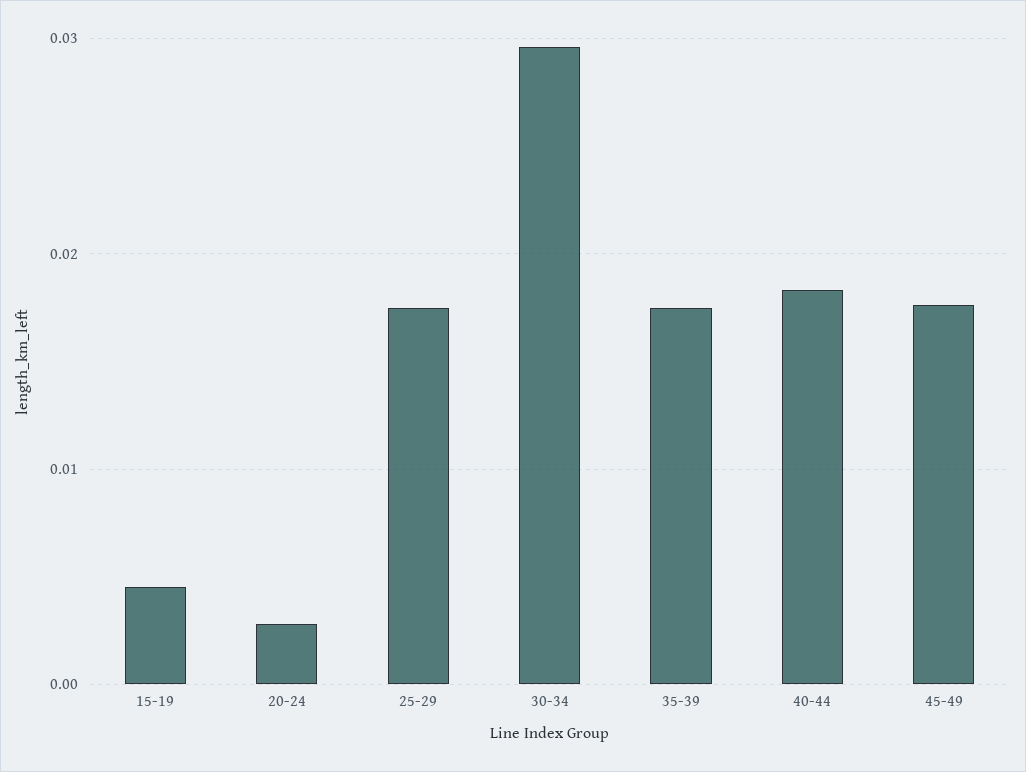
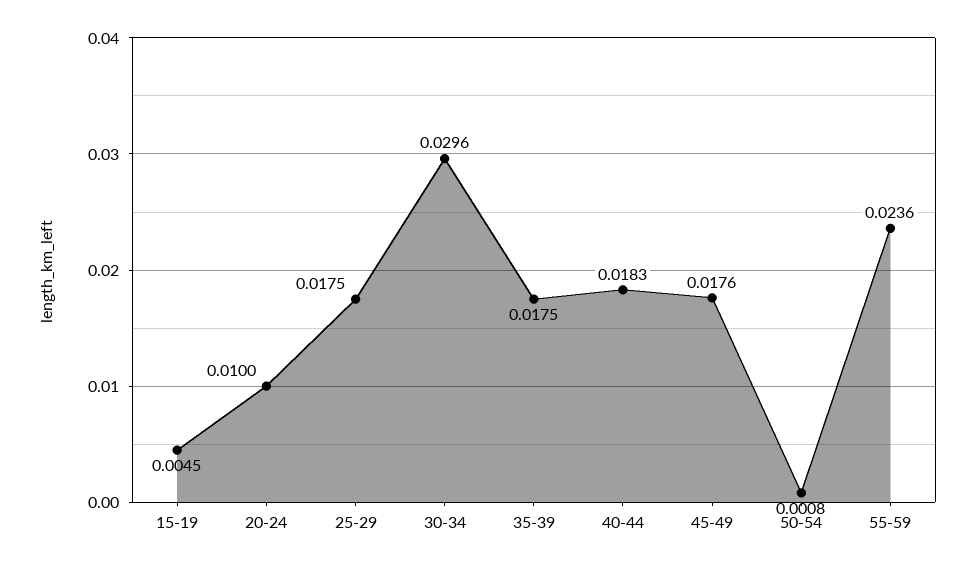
20-24: 0.003 -> 0.01
50-54: none -> 0.0008
55-59: none -> 0.0236

